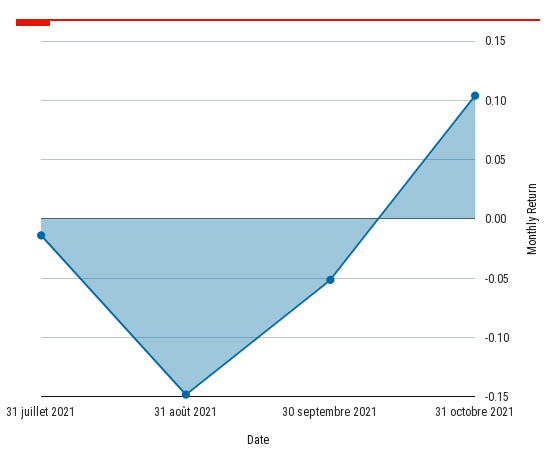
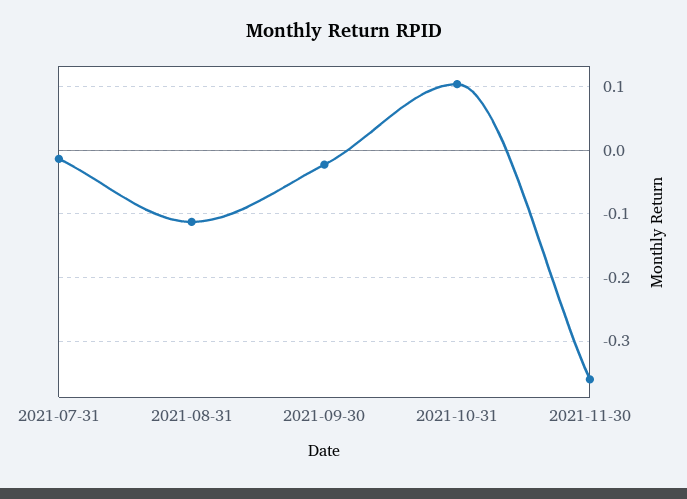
31 août 2021: -0.15 -> -0.11
30 septembre 2021: -0.05 -> -0.02
2021-11-30: none -> -0.36

